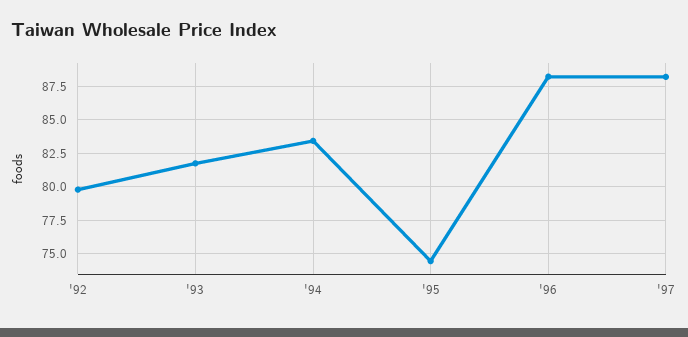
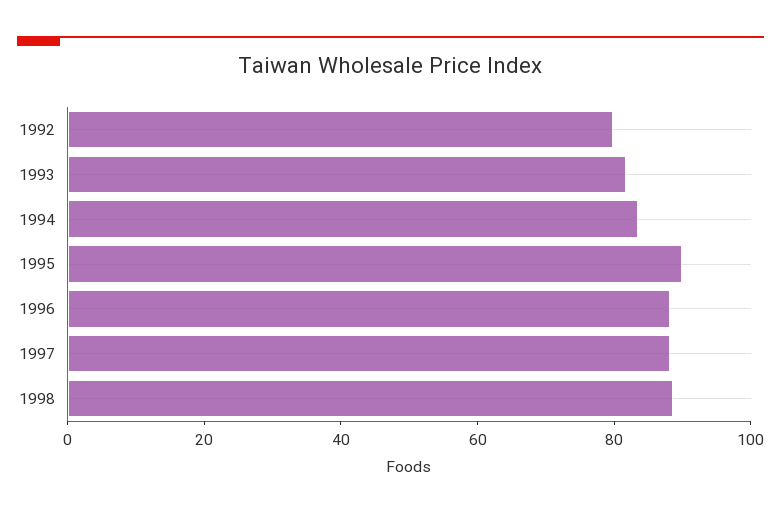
'95: 74.5 -> 90
1998: none -> 90

